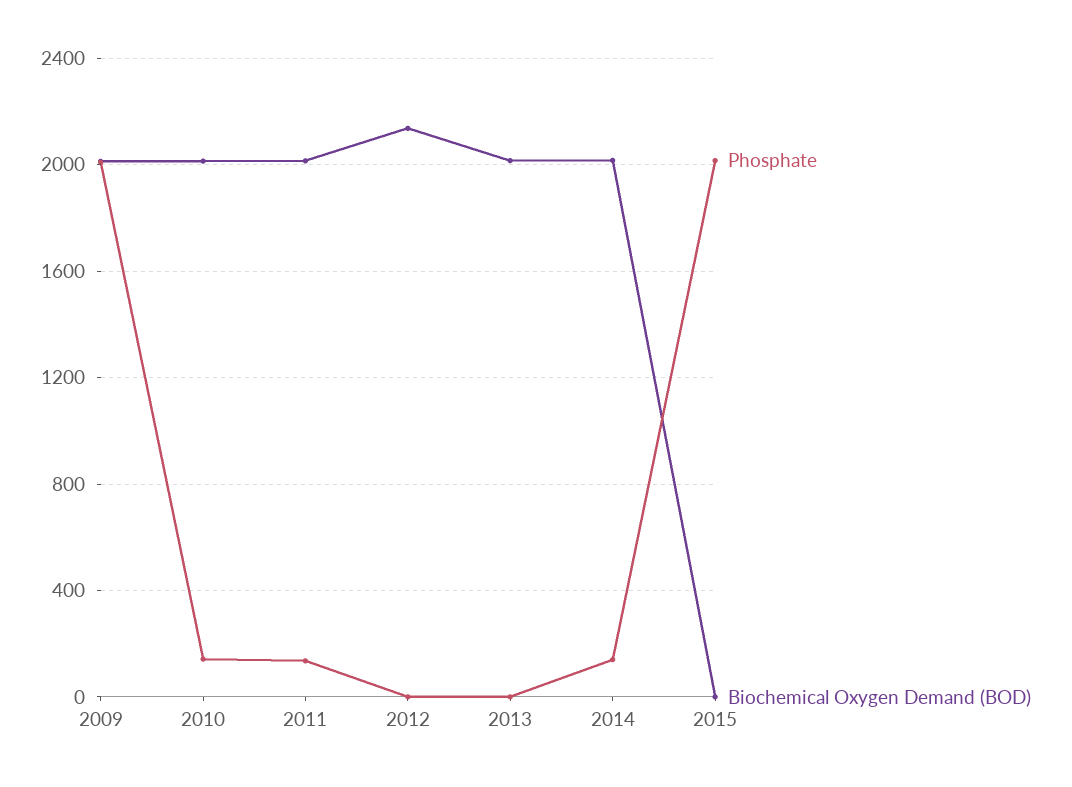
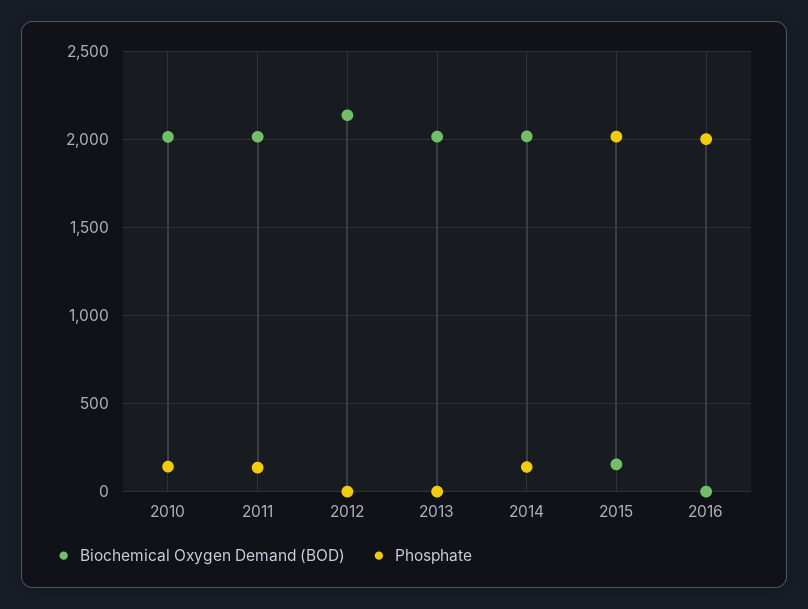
Phosphate, 2009: 2000 -> none
Biochemical Oxygen Demand (BOD), 2009: 2000 -> none
Biochemical Oxygen Demand (BOD), 2015: 0 -> 150
Biochemical Oxygen Demand (BOD), 2016: none -> 0
Phosphate, 2016: none -> 2000

